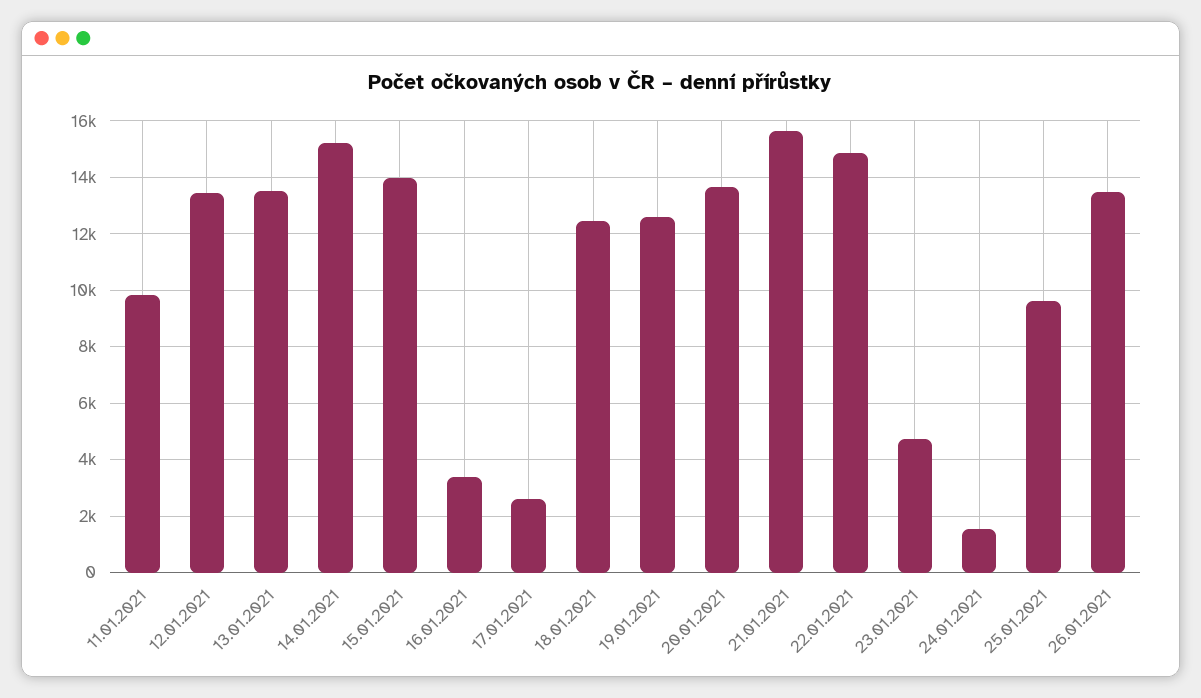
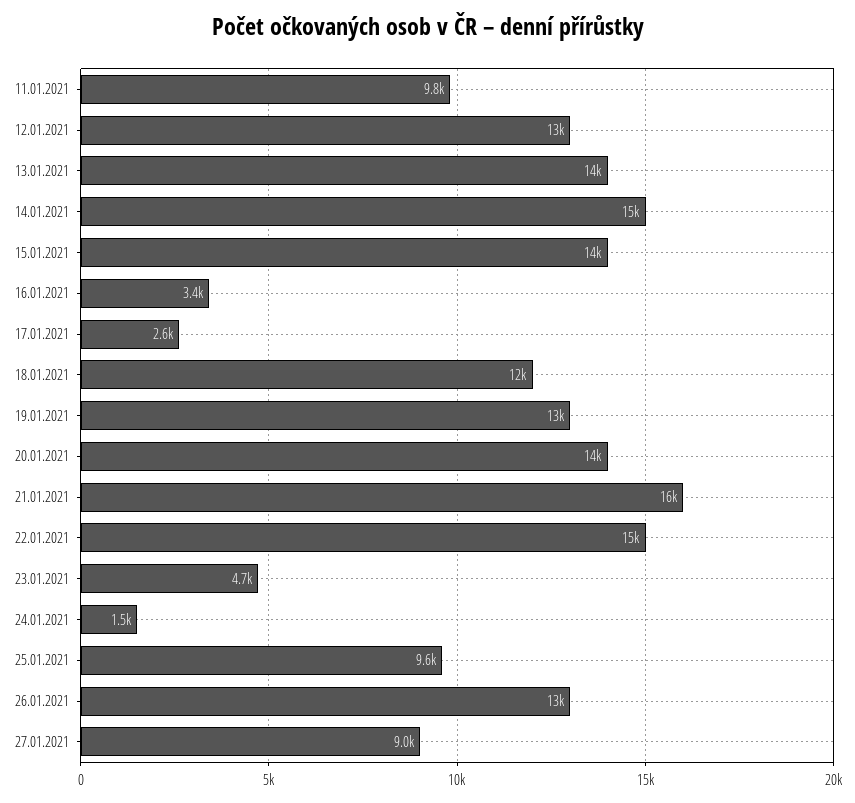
27.01.2021: none -> 9000

